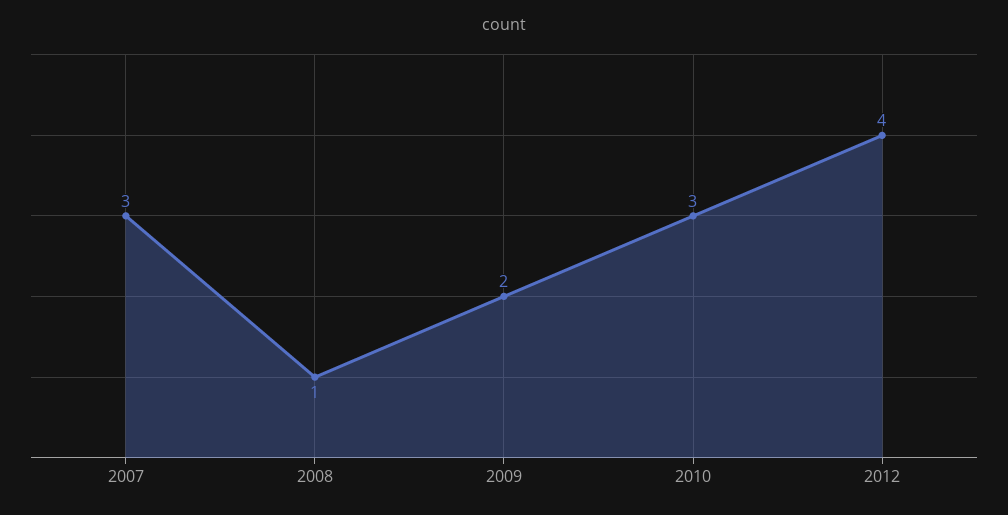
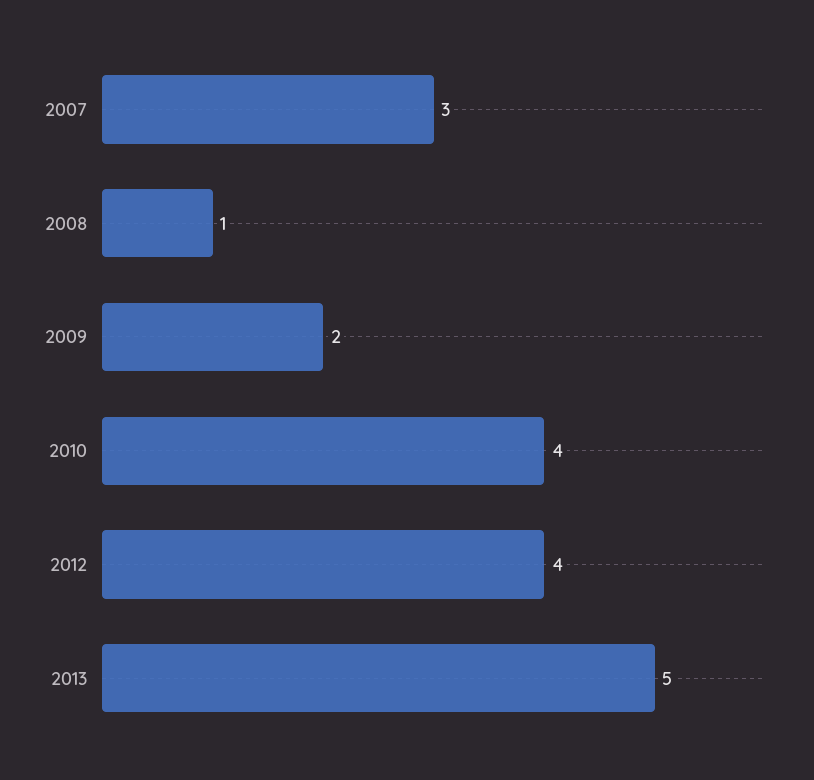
2010: 3 -> 4
2013: none -> 5

